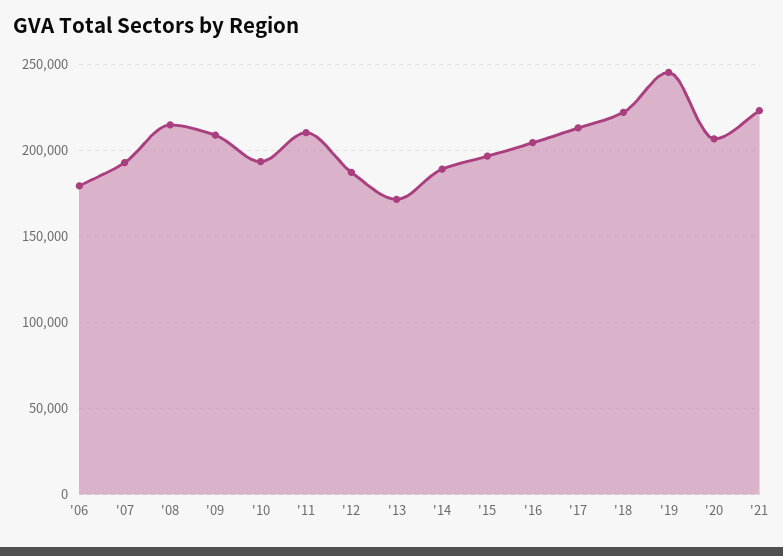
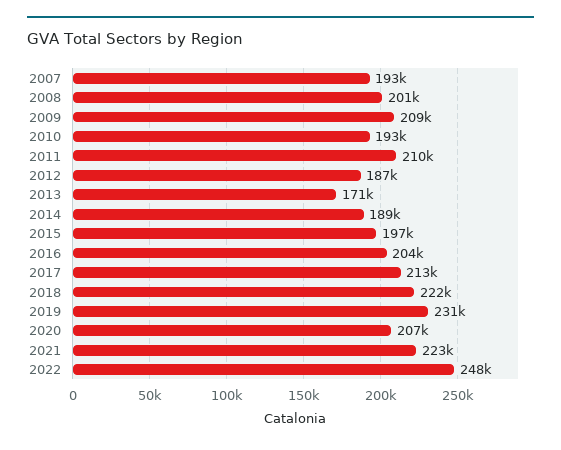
'06: 180000 -> none
'08: 215000 -> 201000
'19: 245000 -> 231000
2022: none -> 248000

